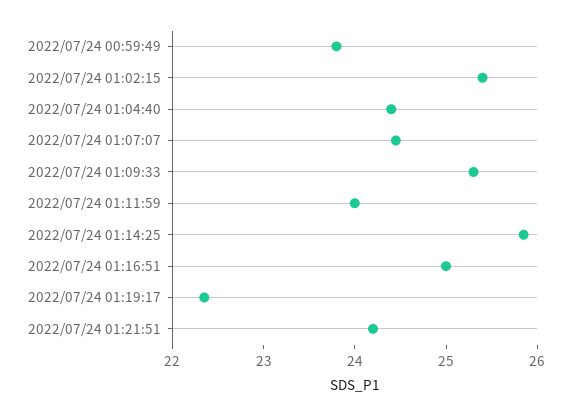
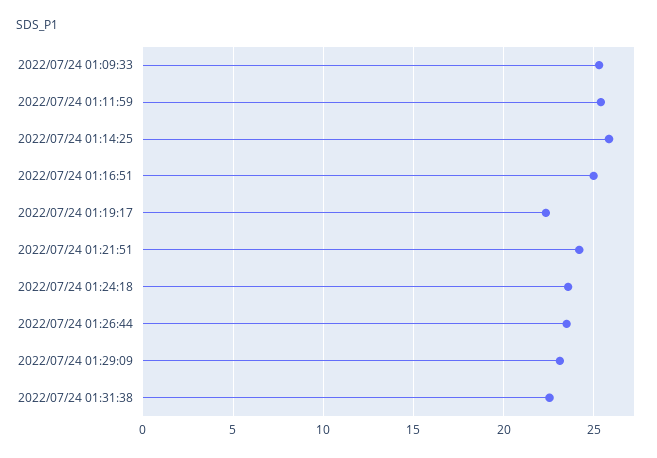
2022/07/24 00:59:49: 23.8 -> none
2022/07/24 01:02:15: 25.4 -> none
2022/07/24 01:04:40: 24.4 -> none
2022/07/24 01:07:07: 24.4 -> none
2022/07/24 01:11:59: 24 -> 25.5
2022/07/24 01:24:18: none -> 23.5
2022/07/24 01:26:44: none -> 23.5
2022/07/24 01:29:09: none -> 23
2022/07/24 01:31:38: none -> 22.5

